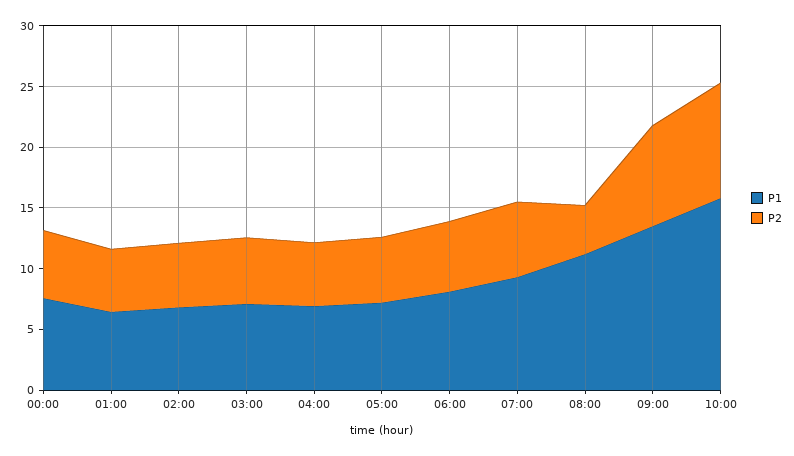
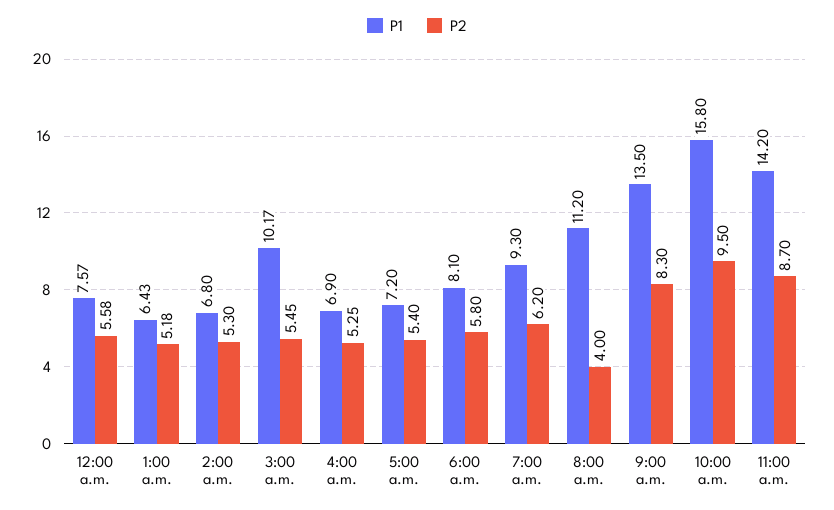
P1, 03:00: 7 -> 10.17
P1, 11:00 a.m.: none -> 14.2
P2, 11:00 a.m.: none -> 8.7

